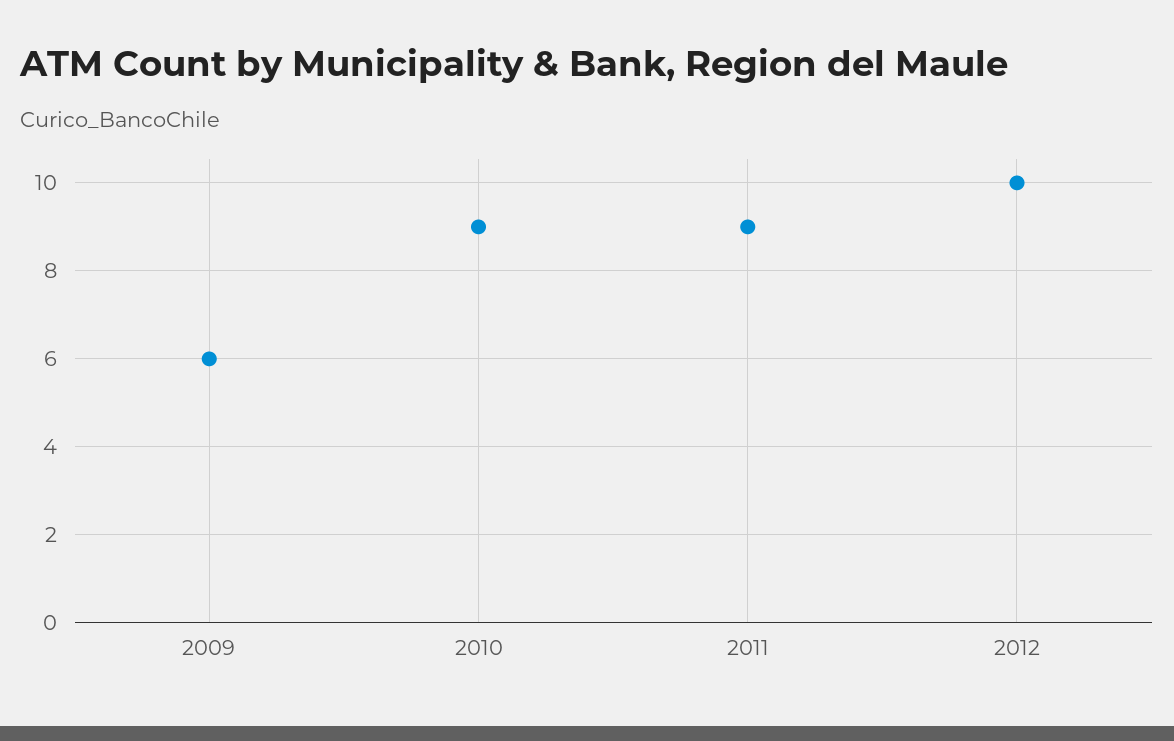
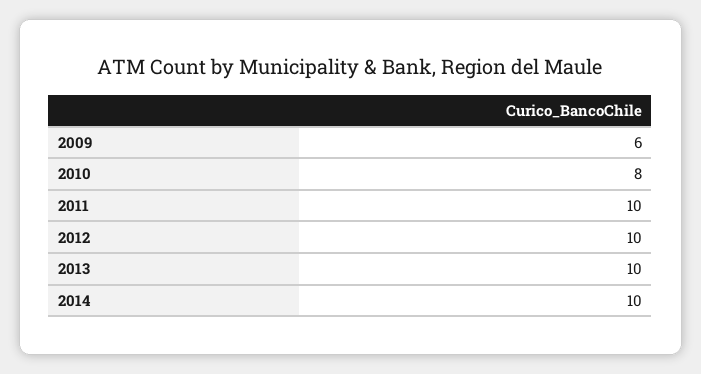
2010: 9 -> 8
2011: 9 -> 10
2013: none -> 10
2014: none -> 10

